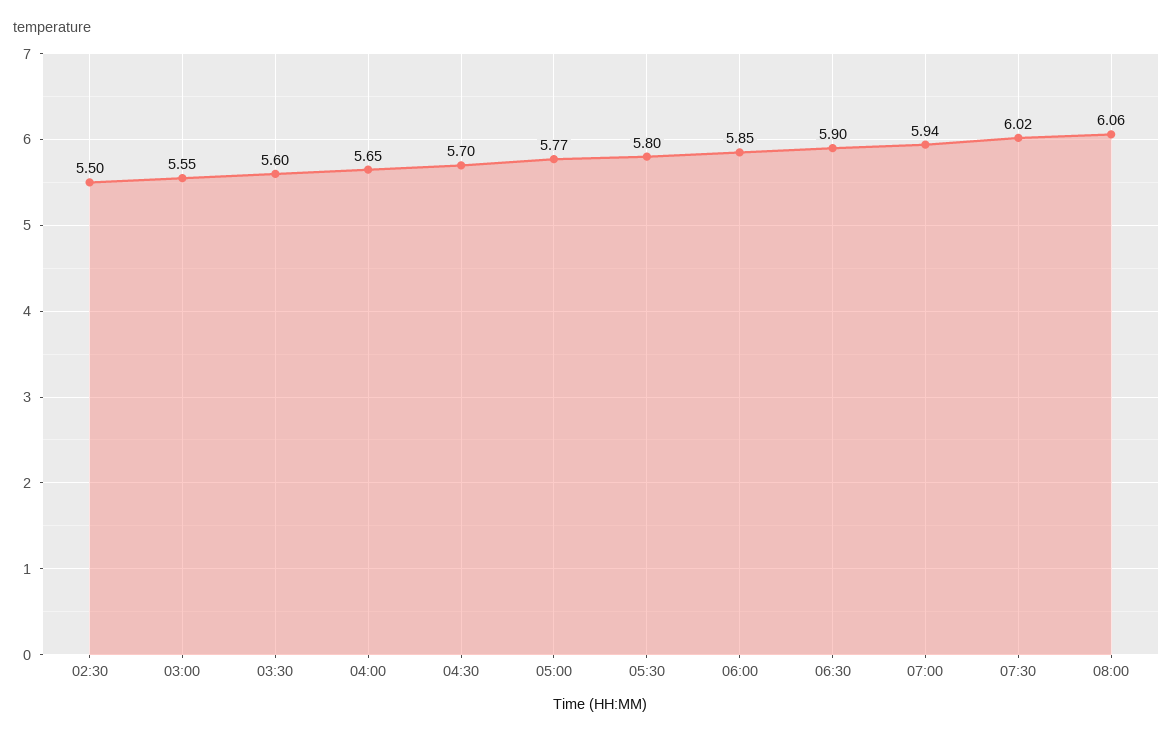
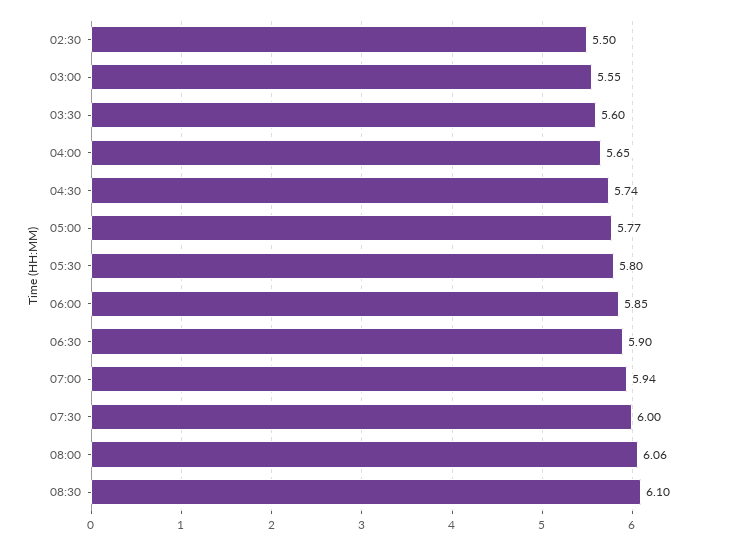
04:30: 5.7 -> 5.74
07:30: 6.02 -> 6
08:30: none -> 6.1

